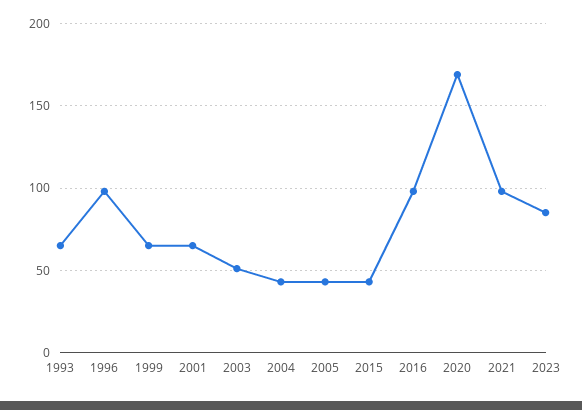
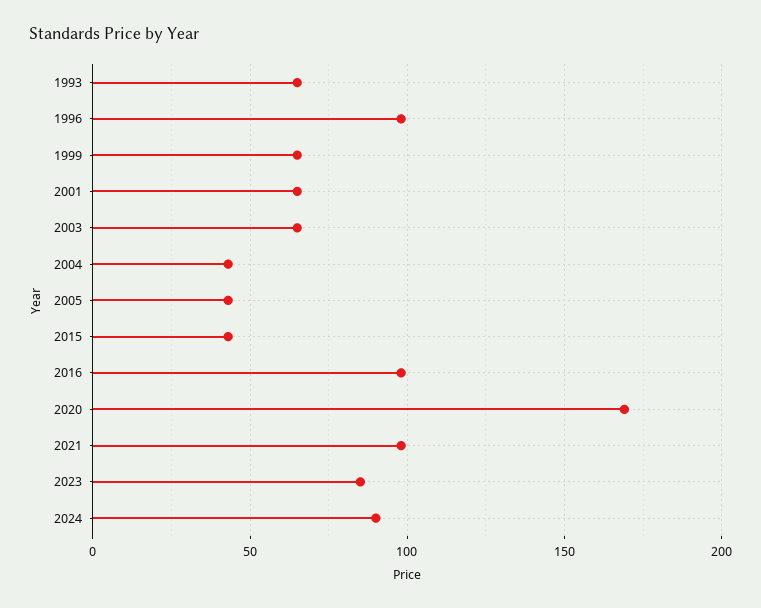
2003: 50 -> 65
2024: none -> 90

